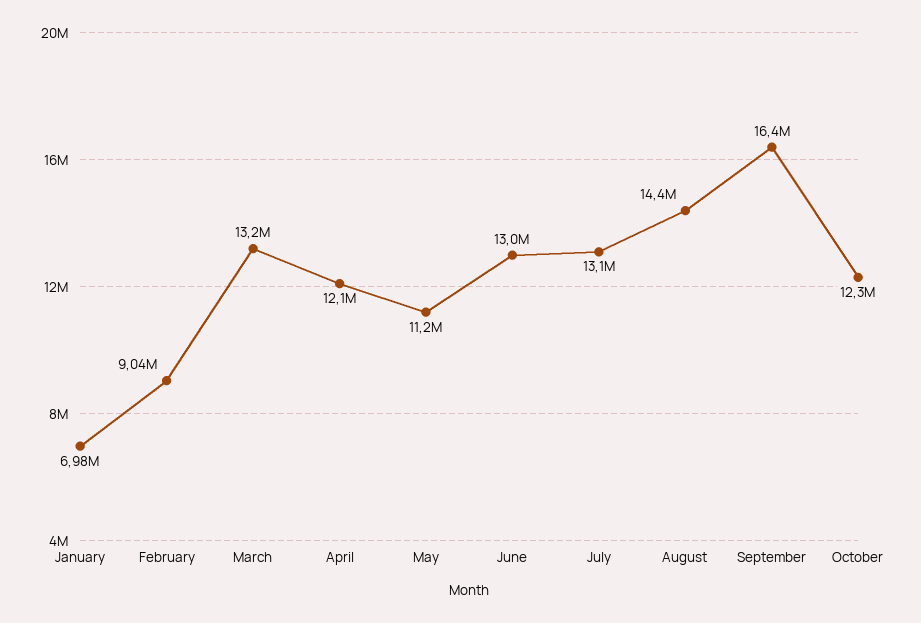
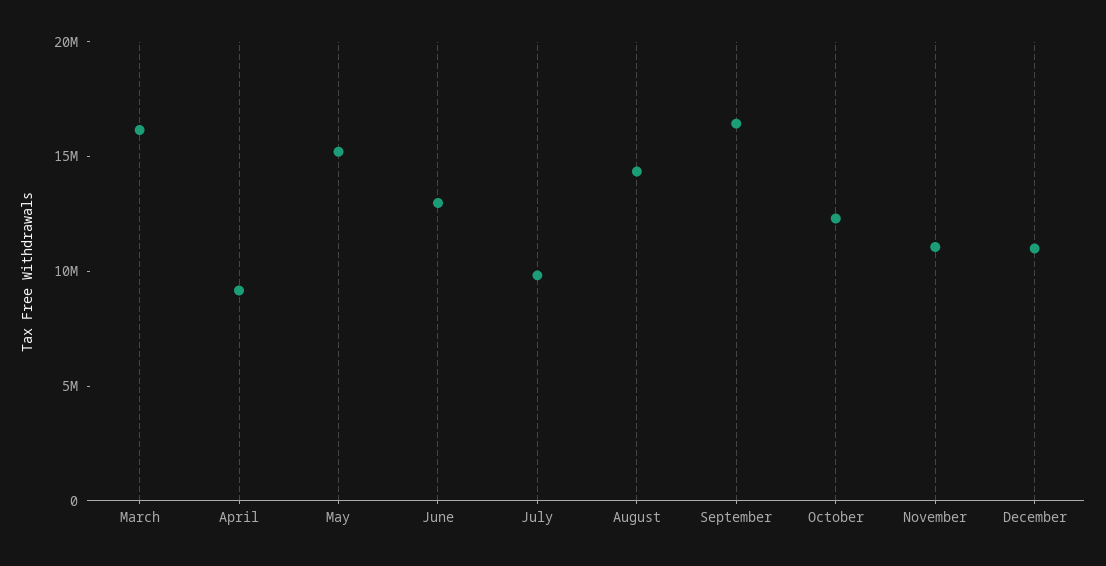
January: 6980000 -> none
February: 9040000 -> none
March: 13200000 -> 16000000
April: 12100000 -> 9000000
May: 11200000 -> 15000000
July: 13100000 -> 10000000
November: none -> 11000000
December: none -> 11000000

